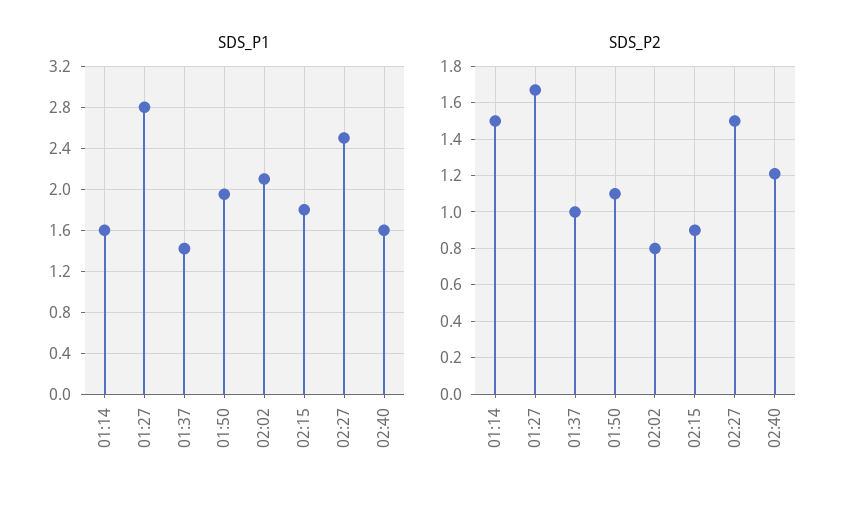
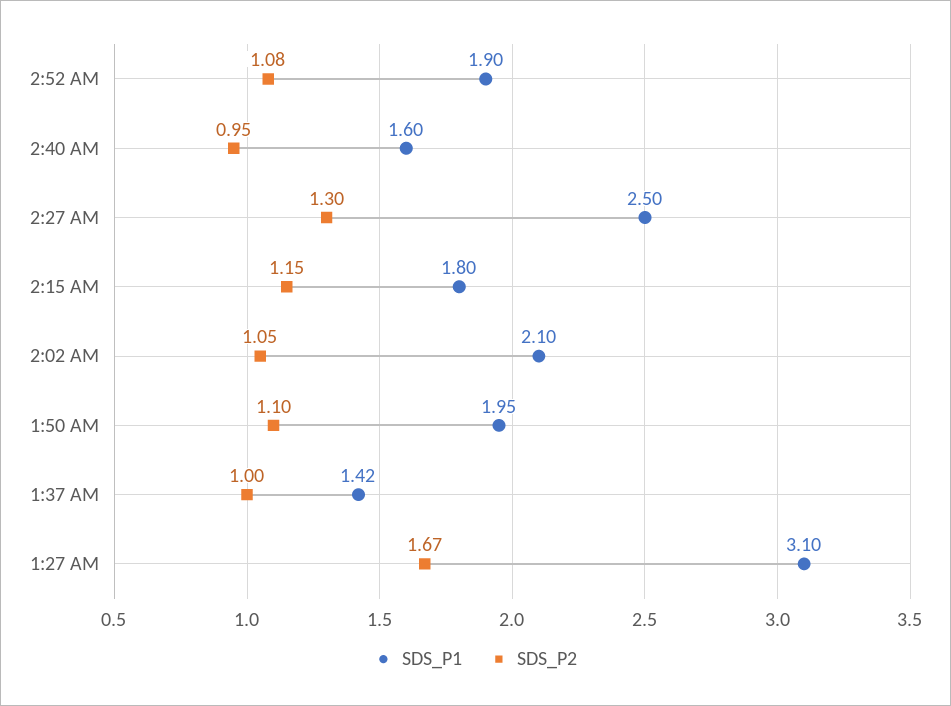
SDS_P1, 01:14: 1.6 -> none
SDS_P1, 01:27: 2.8 -> 3.1
SDS_P2, 01:14: 1.5 -> none
SDS_P2, 02:02: 0.8 -> 1.05
SDS_P2, 02:15: 0.9 -> 1.15
SDS_P2, 02:27: 1.5 -> 1.3
SDS_P2, 02:40: 1.2 -> 0.95
SDS_P1, 2:52 AM: none -> 1.9
SDS_P2, 2:52 AM: none -> 1.08

